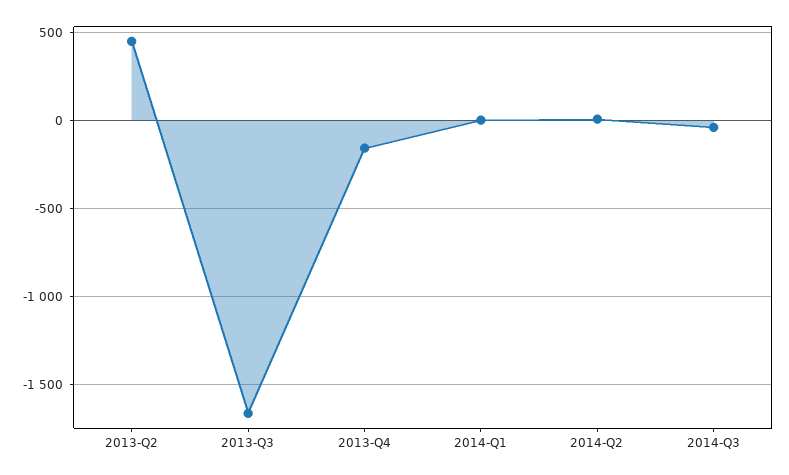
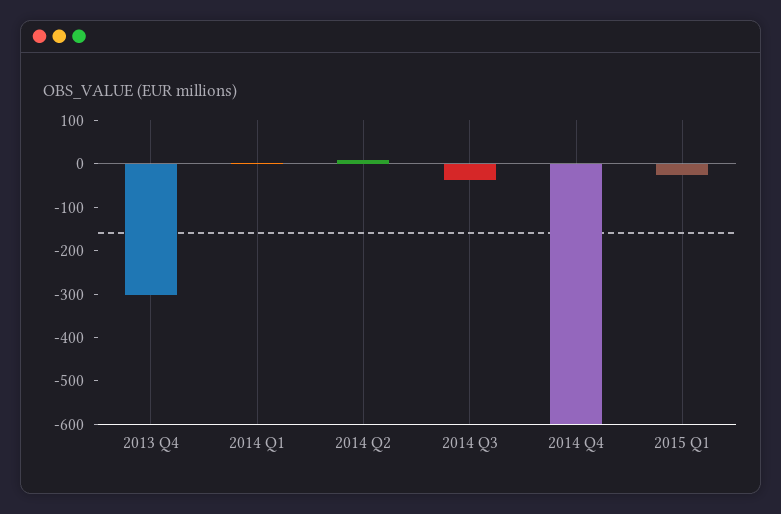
2013-Q2: 450 -> none
2013-Q3: -1650 -> none
2013-Q4: -150 -> -300
2014 Q4: none -> -600
2015 Q1: none -> -20

